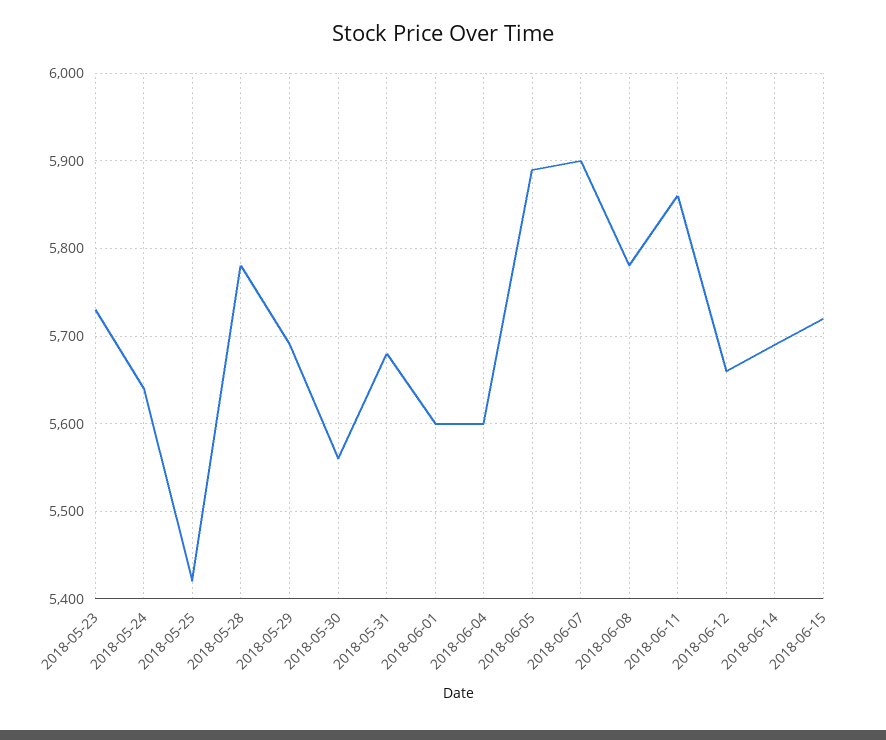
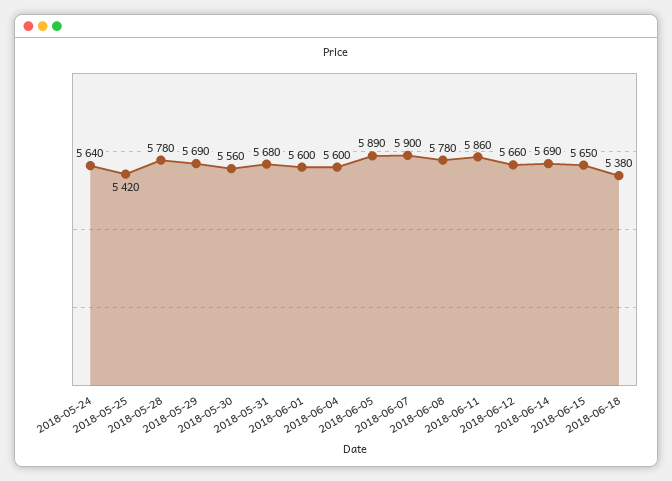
2018-05-23: 5730 -> none
2018-06-15: 5720 -> 5650
2018-06-18: none -> 5380

